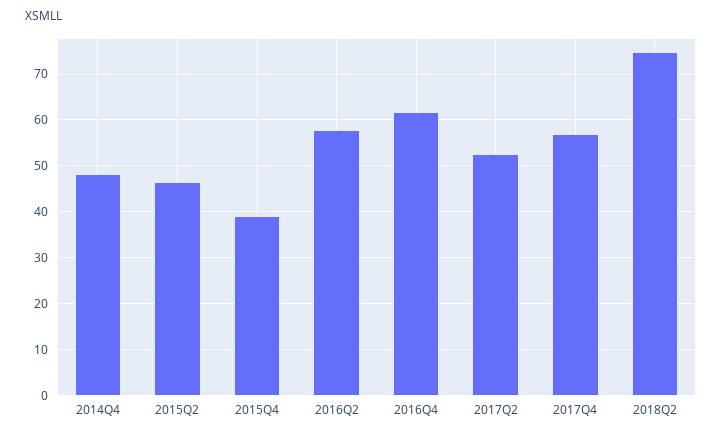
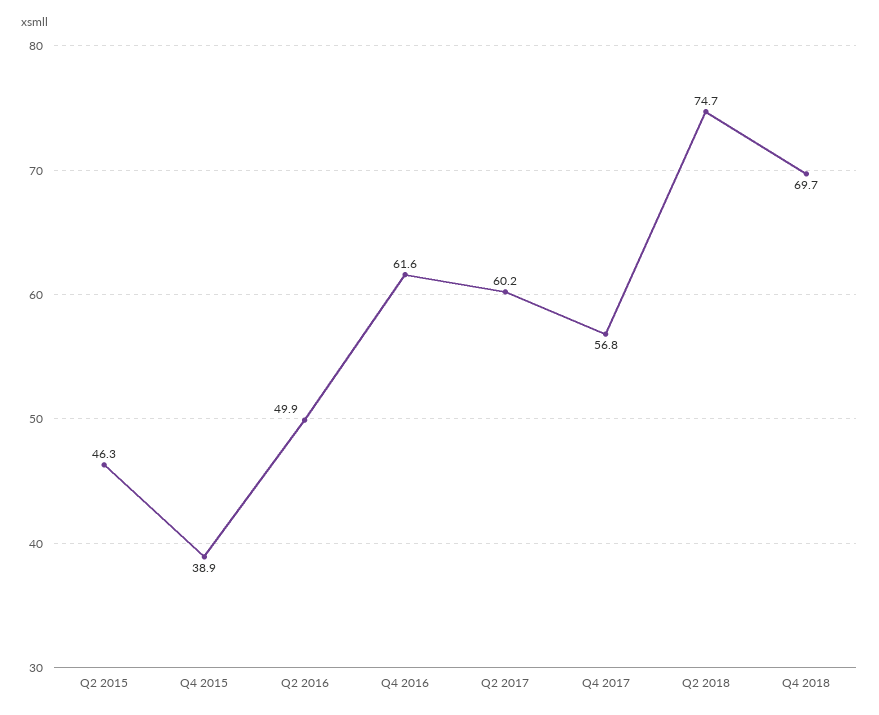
2014Q4: 48 -> none
2016Q2: 58 -> 49.9
2017Q2: 52 -> 60.2
Q4 2018: none -> 69.7

